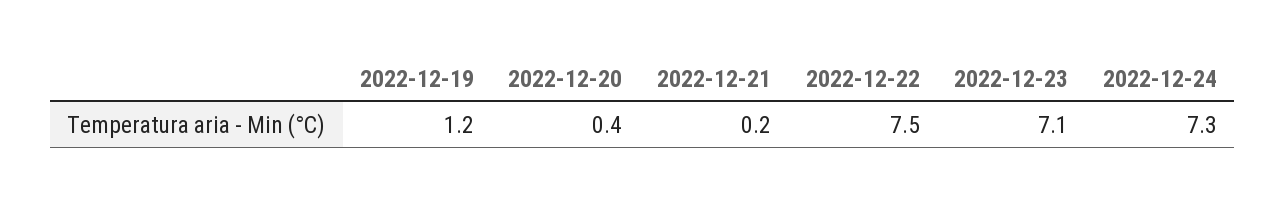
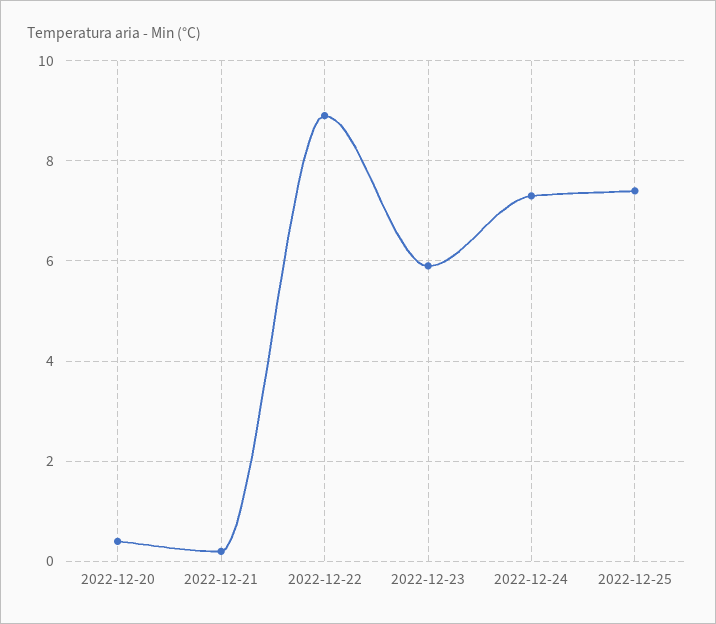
2022-12-19: 1.2 -> none
2022-12-22: 7.5 -> 9
2022-12-23: 7.1 -> 6
2022-12-25: none -> 7.5

